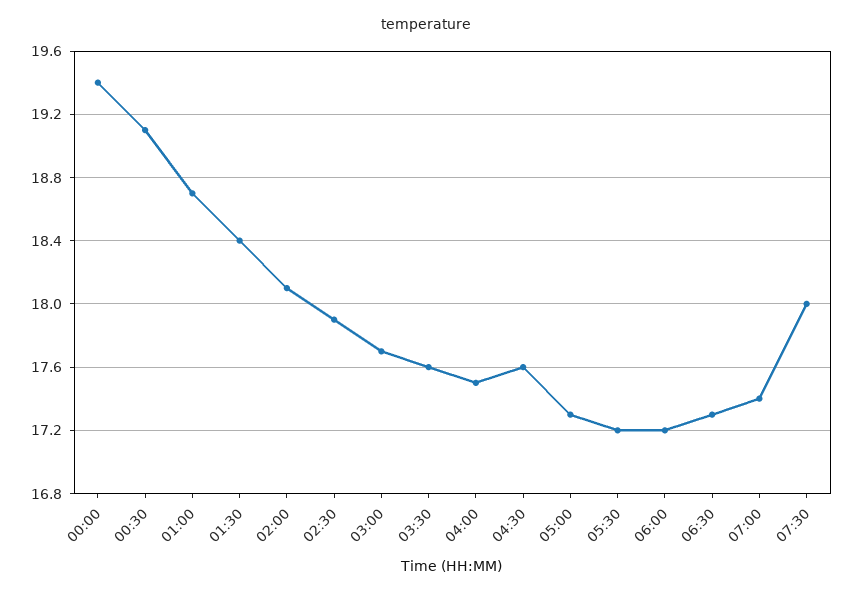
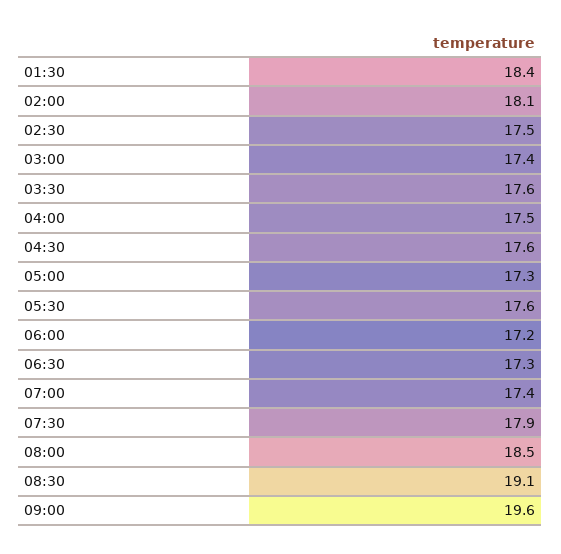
00:00: 19.4 -> none
00:30: 19.1 -> none
01:00: 18.7 -> none
02:30: 17.9 -> 17.5
03:00: 17.7 -> 17.4
05:30: 17.2 -> 17.6
07:30: 18 -> 17.9
08:00: none -> 18.5
08:30: none -> 19.1
09:00: none -> 19.6

